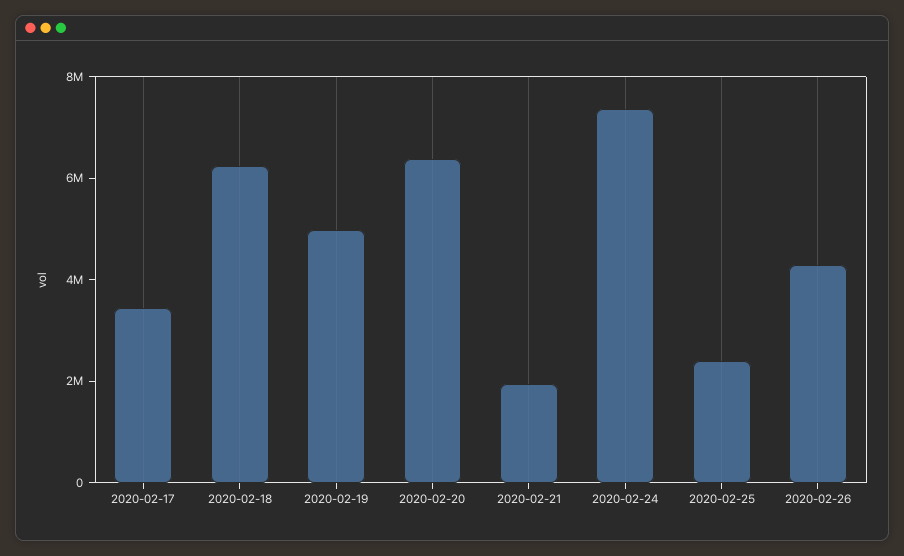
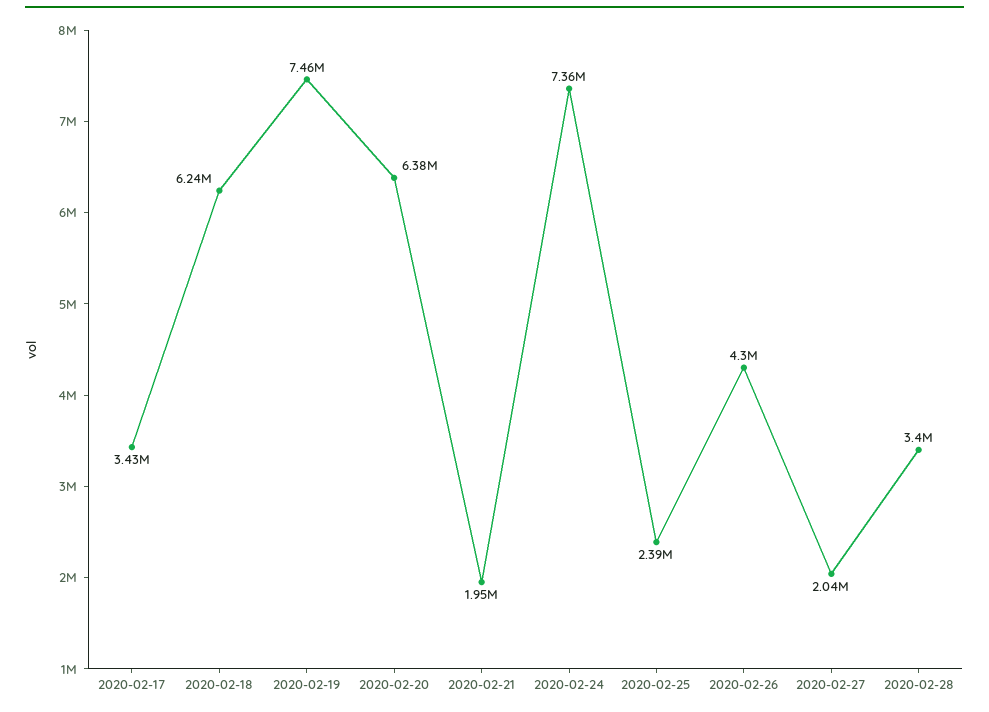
2020-02-19: 5000000 -> 7460000
2020-02-27: none -> 2040000
2020-02-28: none -> 3400000

